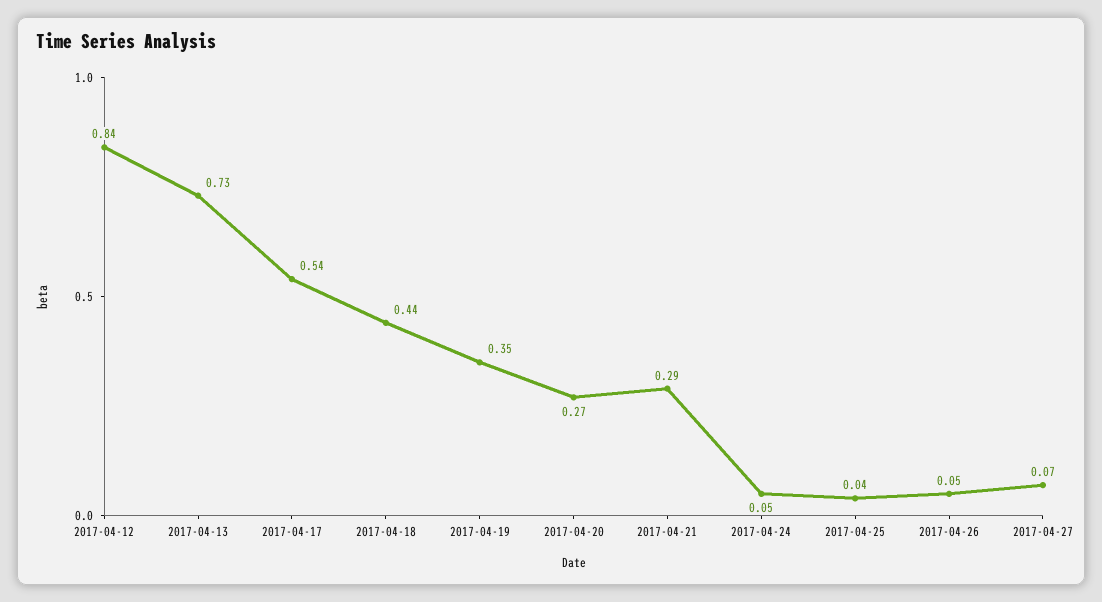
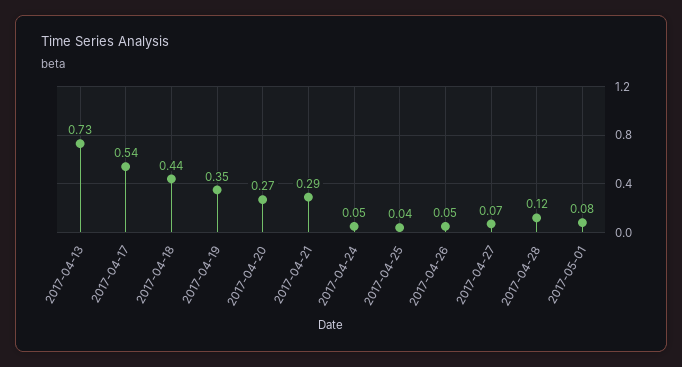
2017-04-12: 0.84 -> none
2017-04-28: none -> 0.12
2017-05-01: none -> 0.08

